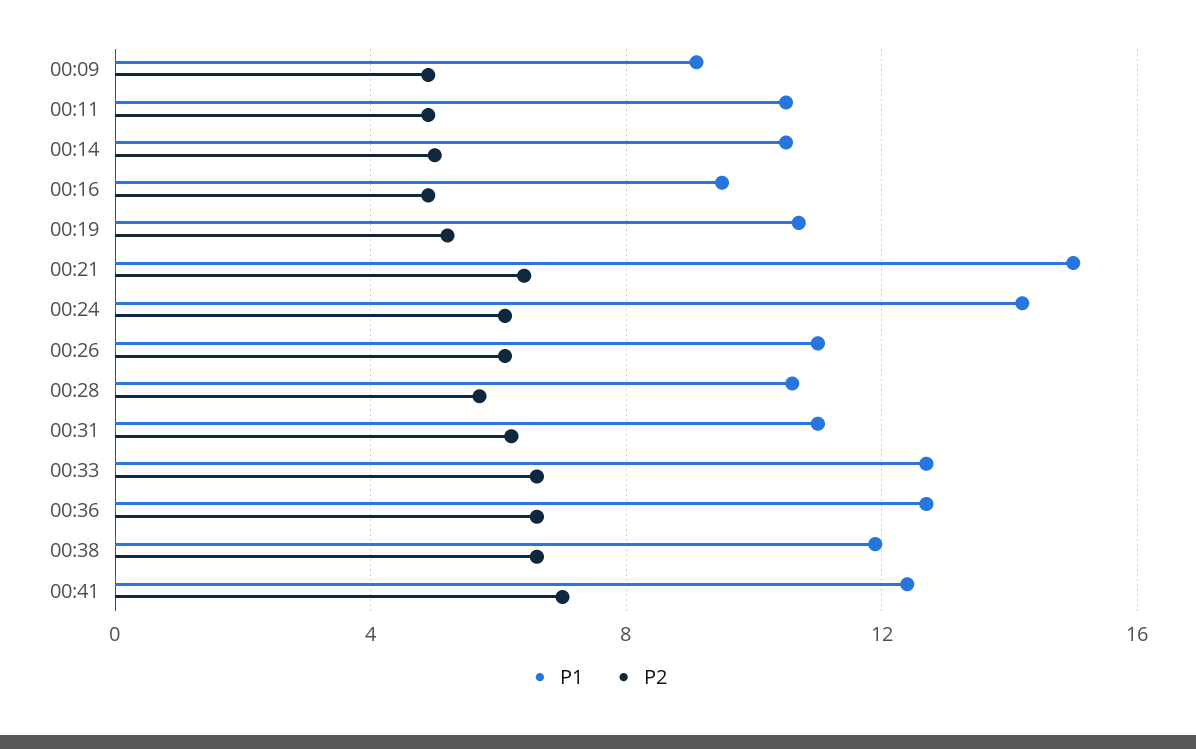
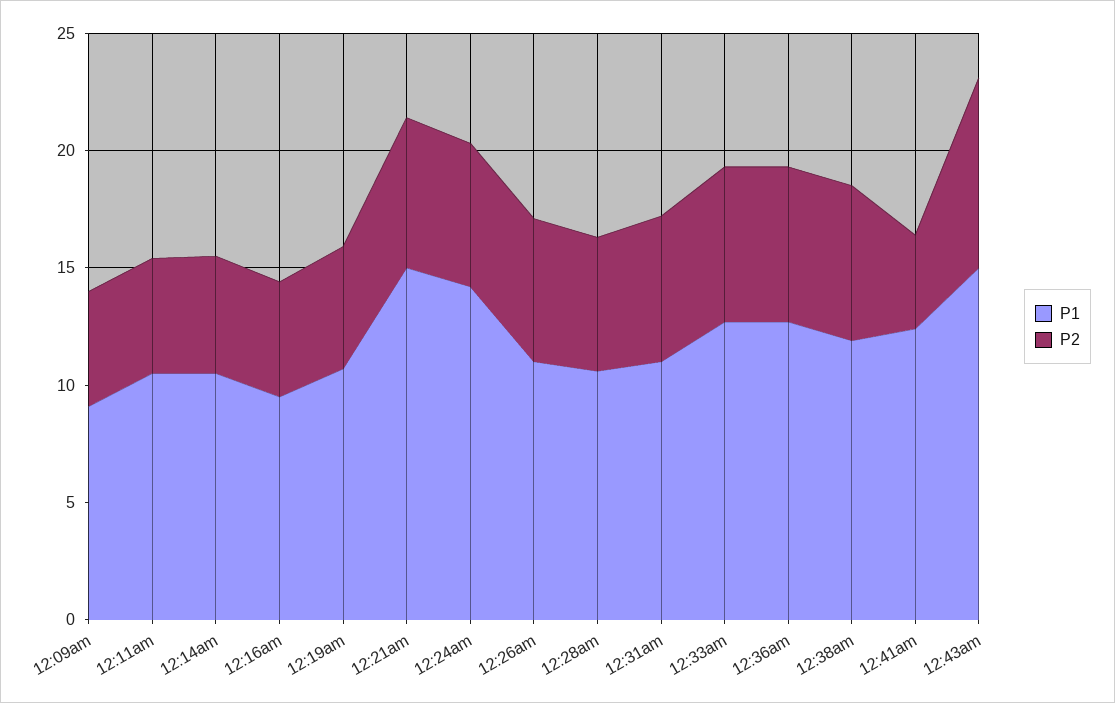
P2, 00:41: 7 -> 4
P1, 12:43am: none -> 15
P2, 12:43am: none -> 8

